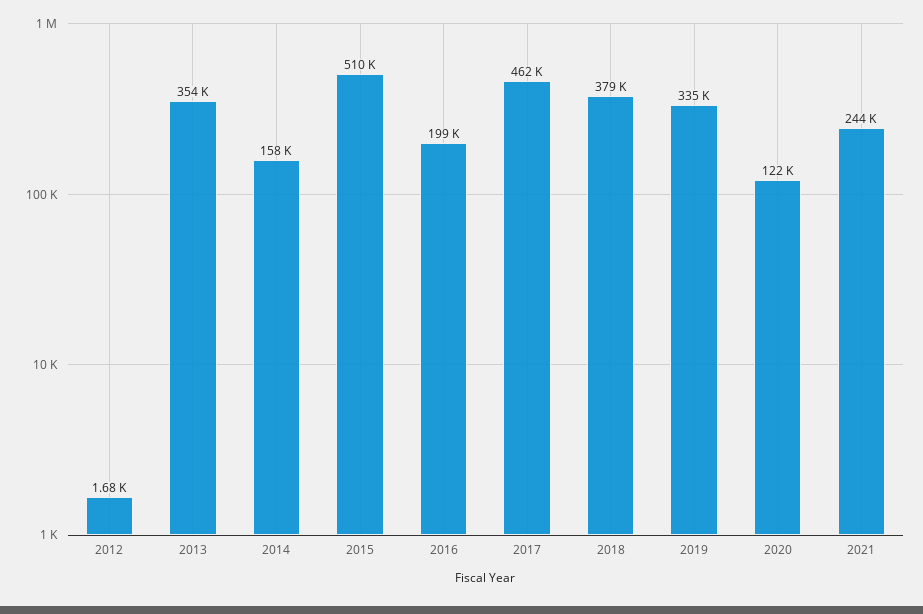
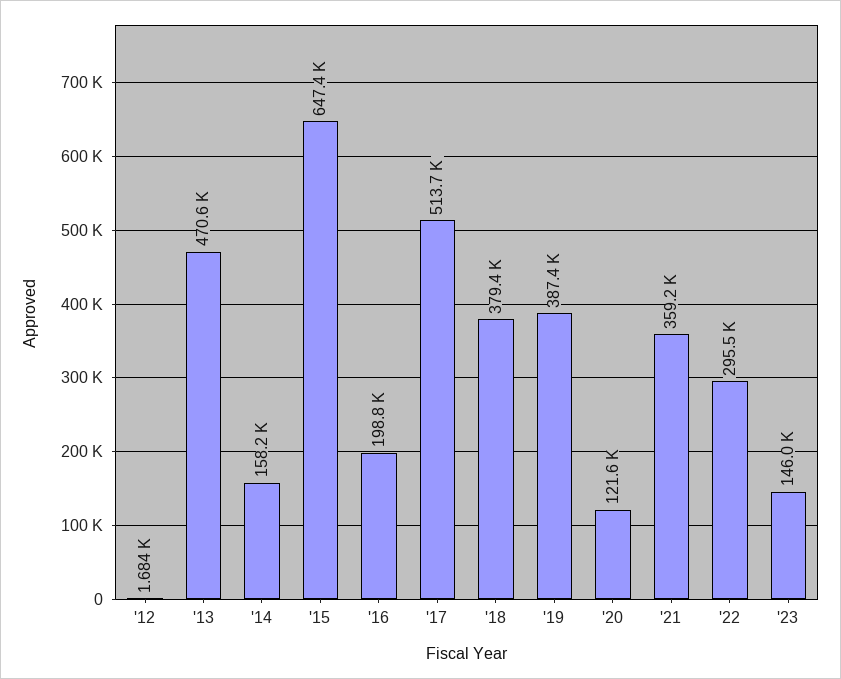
2013: 354000 -> 470600
2015: 510000 -> 647400
2017: 462000 -> 513700
2019: 335000 -> 387400
2021: 244000 -> 359200
'22: none -> 295500
'23: none -> 146000

